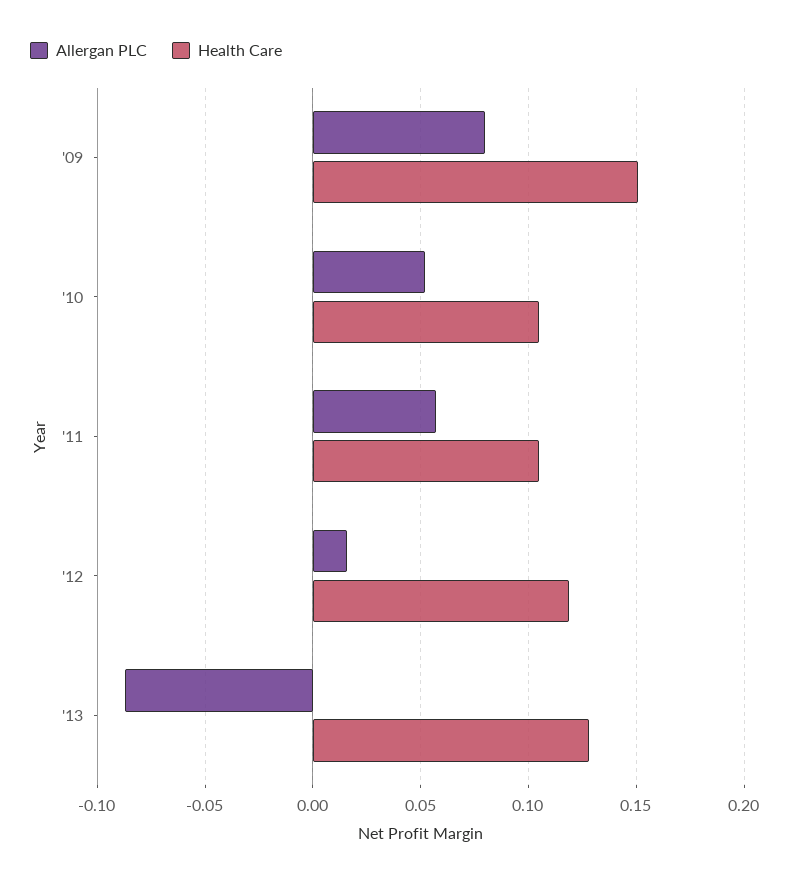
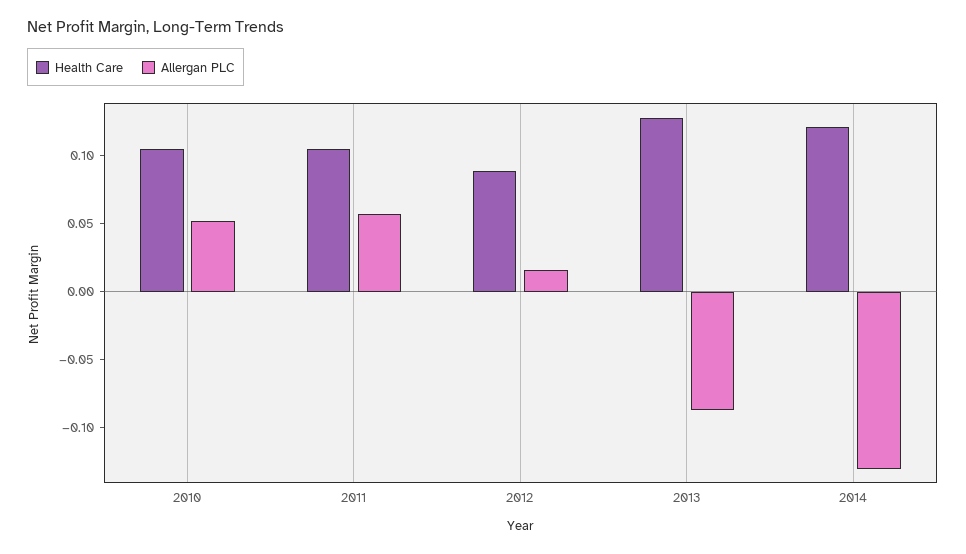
Allergan PLC, '09: 0.08 -> none
Health Care, '09: 0.15 -> none
Health Care, '12: 0.12 -> 0.09
Health Care, 2014: none -> 0.12
Allergan PLC, 2014: none -> -0.13

